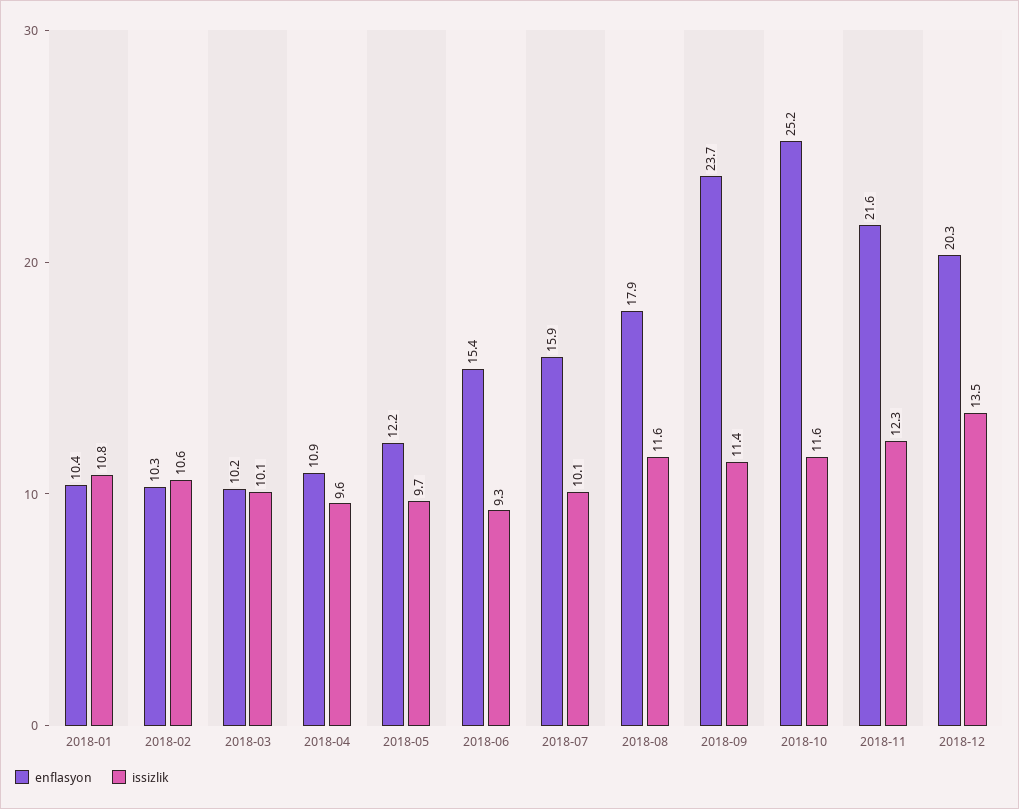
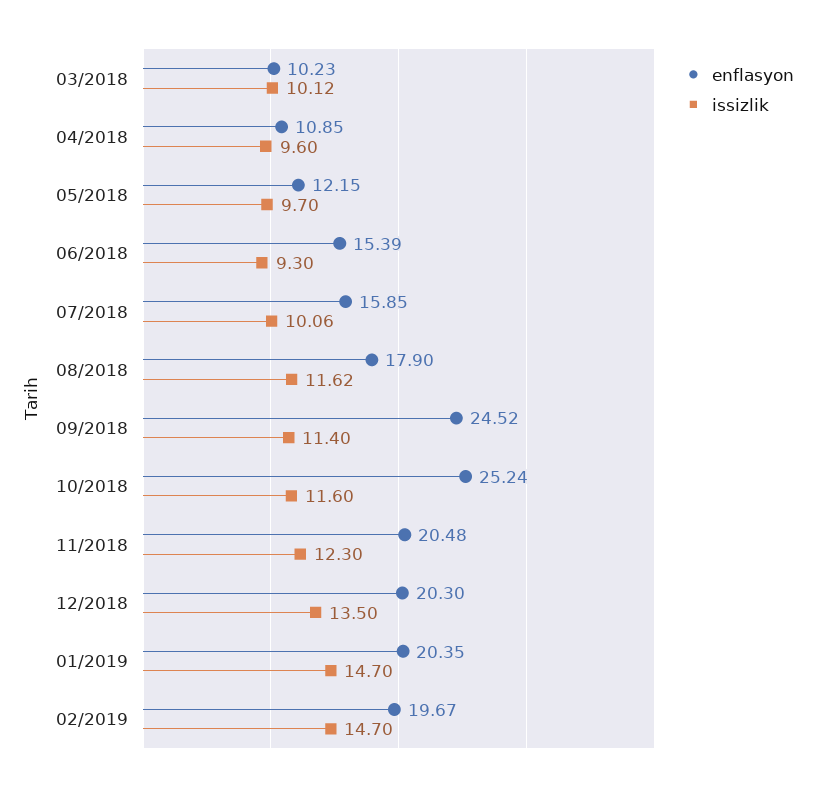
enflasyon, 2018-01: 10.4 -> none
issizlik, 2018-01: 10.8 -> none
enflasyon, 2018-02: 10.3 -> none
issizlik, 2018-02: 10.6 -> none
enflasyon, 2018-09: 23.7 -> 24.52
enflasyon, 2018-11: 21.6 -> 20.48
enflasyon, 01/2019: none -> 20.35
issizlik, 01/2019: none -> 14.7
enflasyon, 02/2019: none -> 19.67
issizlik, 02/2019: none -> 14.7

